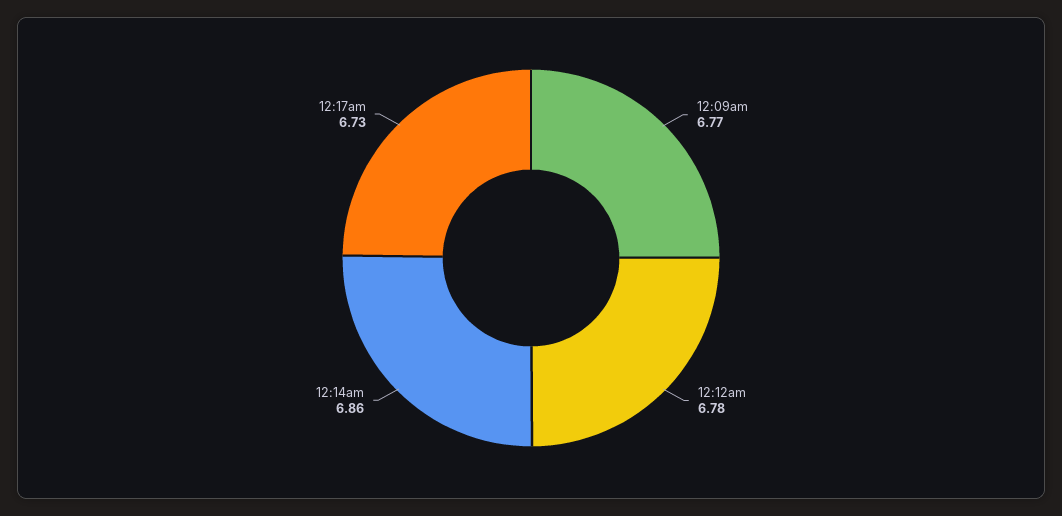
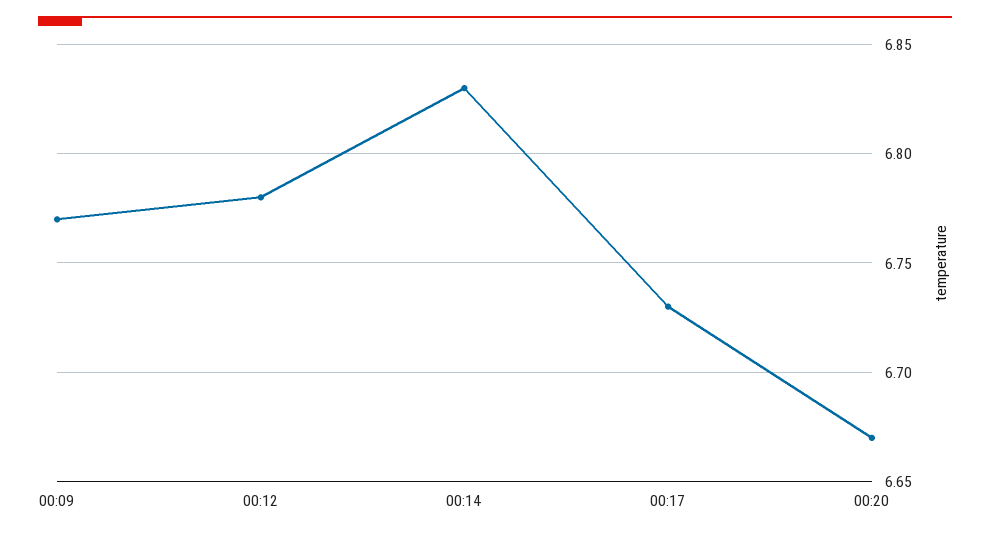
12:14am: 6.86 -> 6.83
00:20: none -> 6.67

